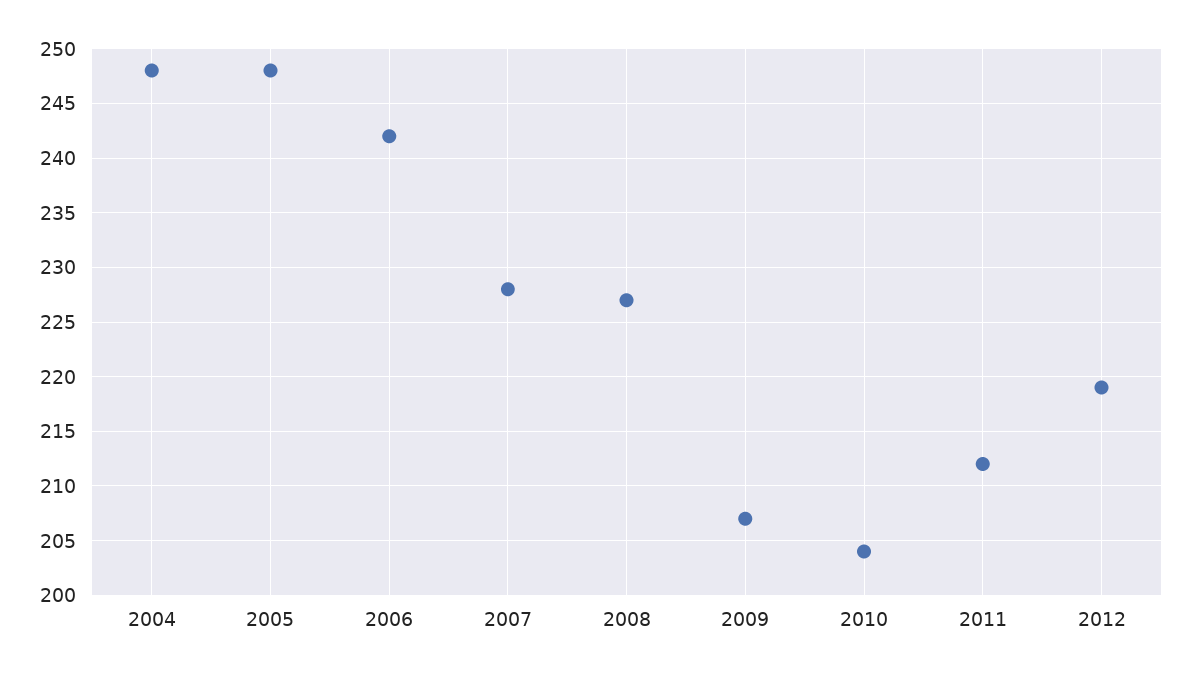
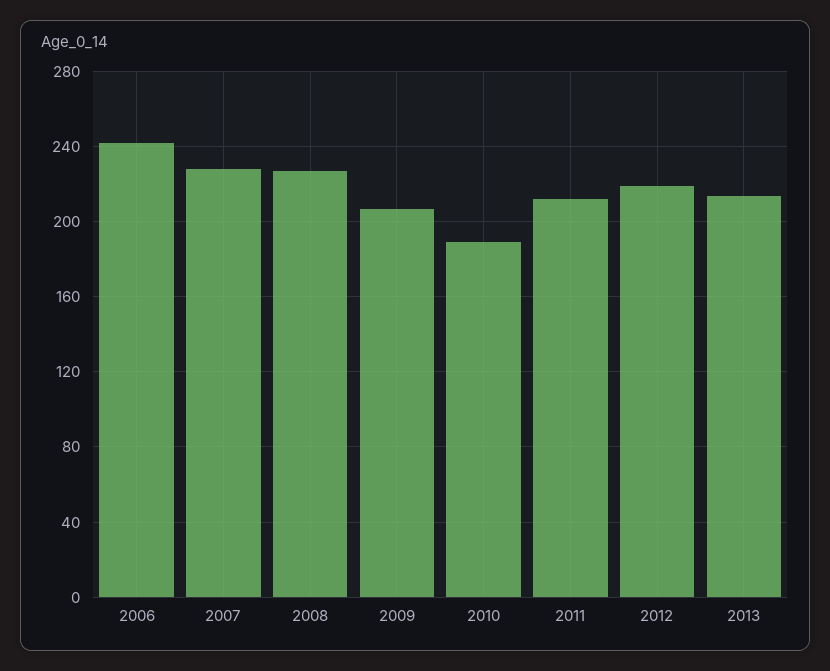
2004: 248 -> none
2005: 248 -> none
2010: 204 -> 190
2013: none -> 215

